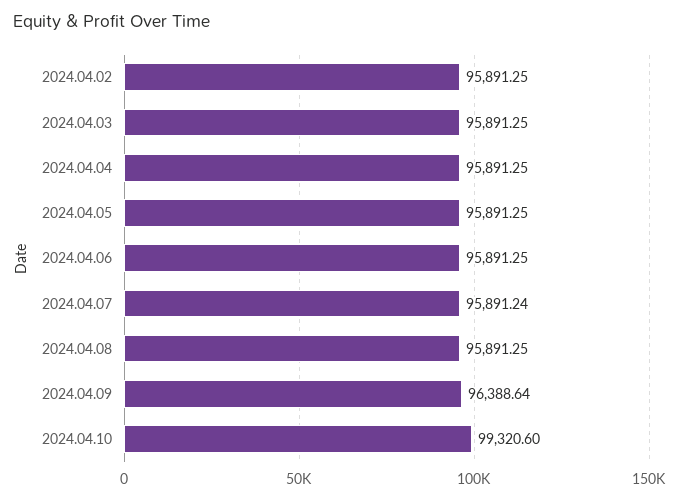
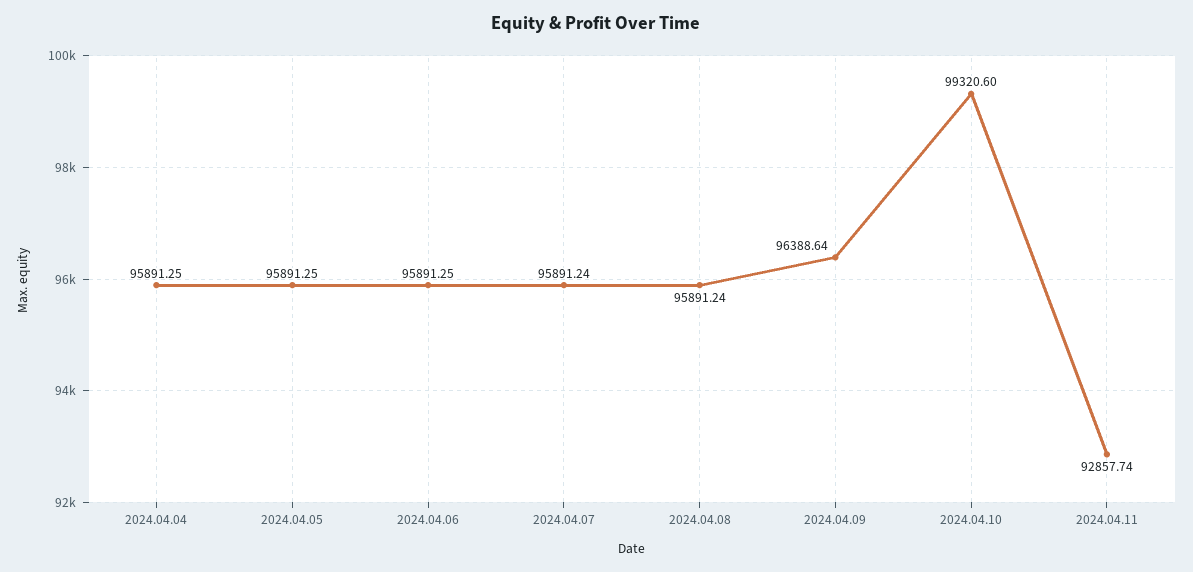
2024.04.02: 95891.25 -> none
2024.04.03: 95891.25 -> none
2024.04.08: 95891.25 -> 95891.24
2024.04.11: none -> 92857.74

